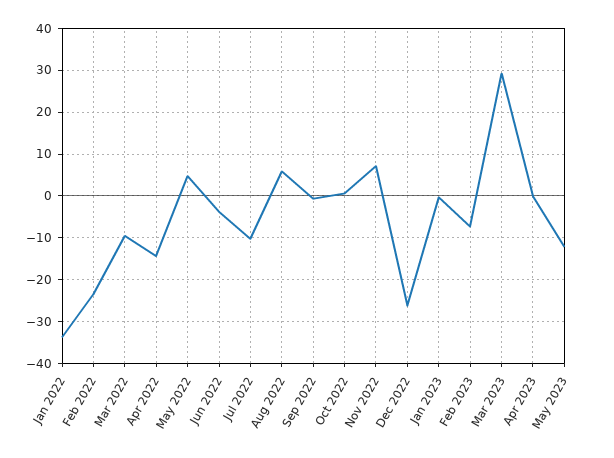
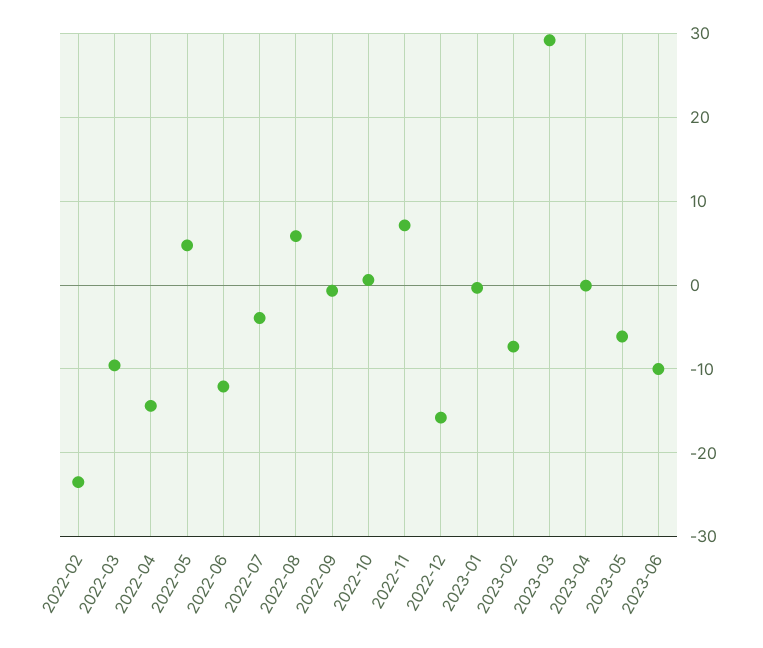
Jan 2022: -34 -> none
Jun 2022: -4 -> -12
Jul 2022: -10 -> -4
Dec 2022: -26 -> -16
May 2023: -12 -> -6
2023-06: none -> -10

